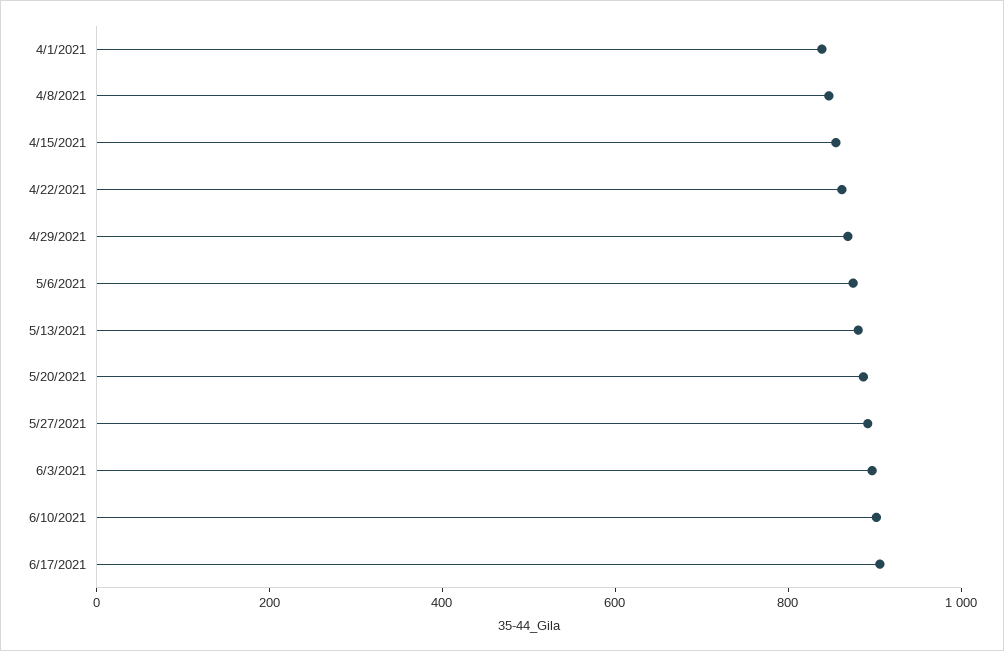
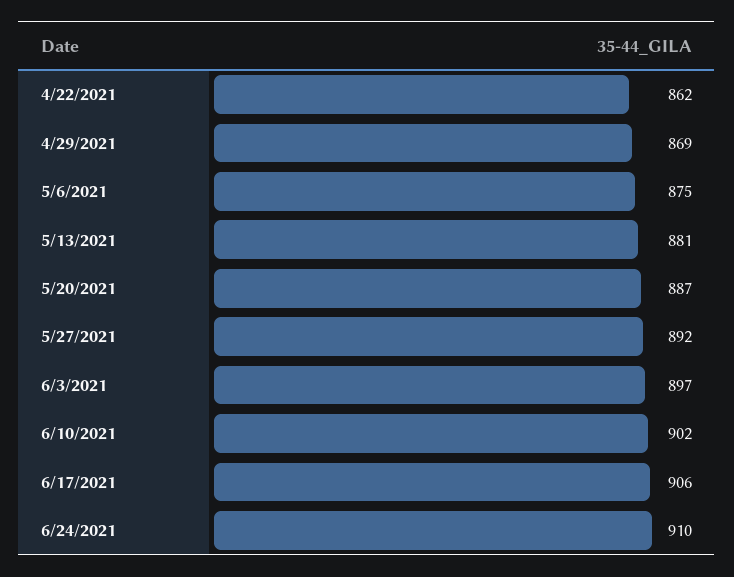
4/1/2021: 850 -> none
4/8/2021: 850 -> none
4/15/2021: 850 -> none
6/24/2021: none -> 910

